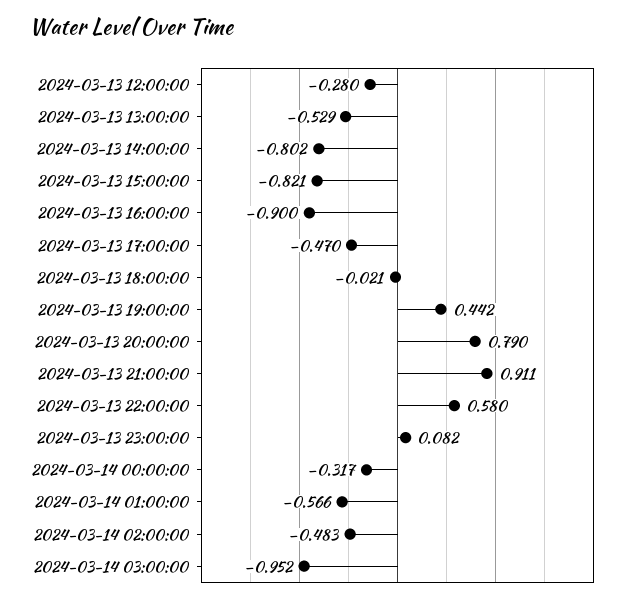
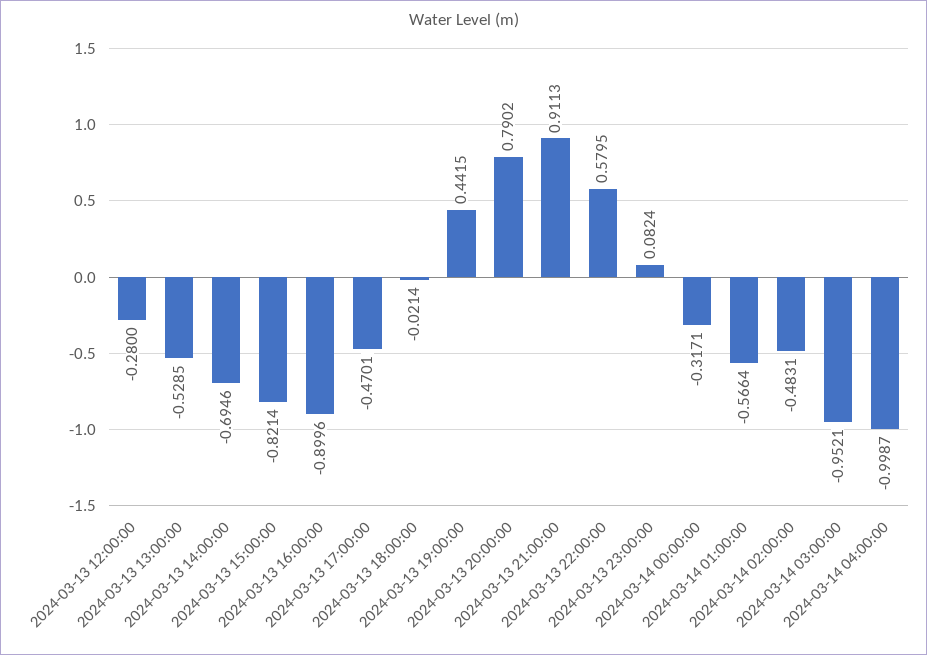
2024-03-13 14:00:00: -0.802 -> -0.6946
2024-03-14 04:00:00: none -> -0.9987

